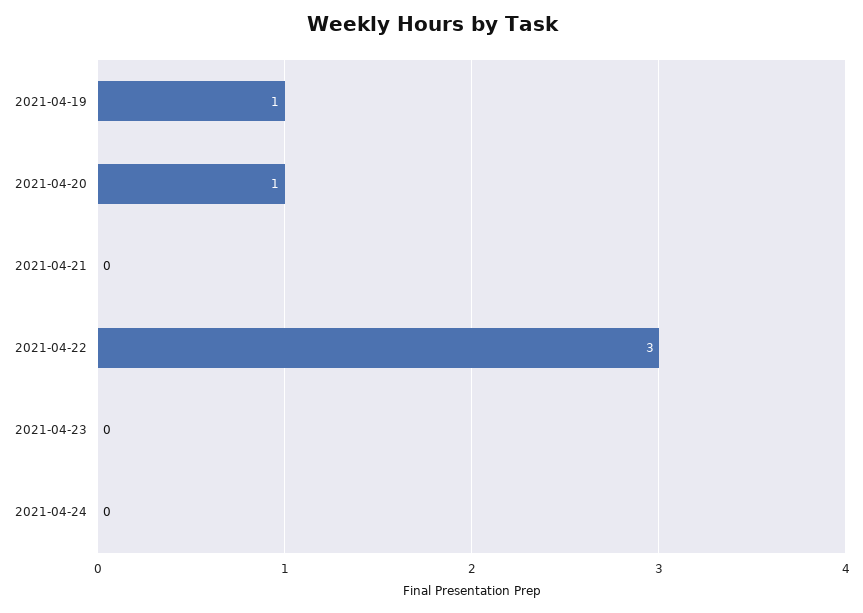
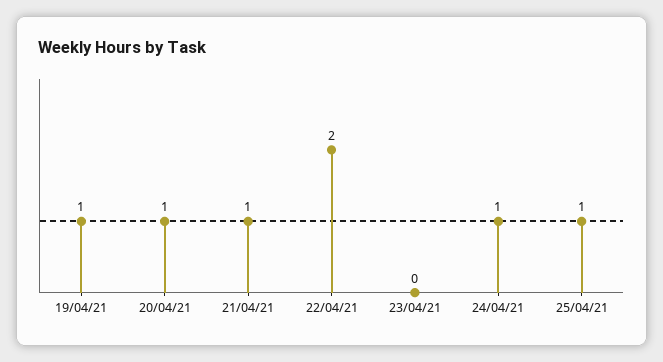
2021-04-21: 0 -> 1
2021-04-22: 3 -> 2
2021-04-24: 0 -> 1
25/04/21: none -> 1

